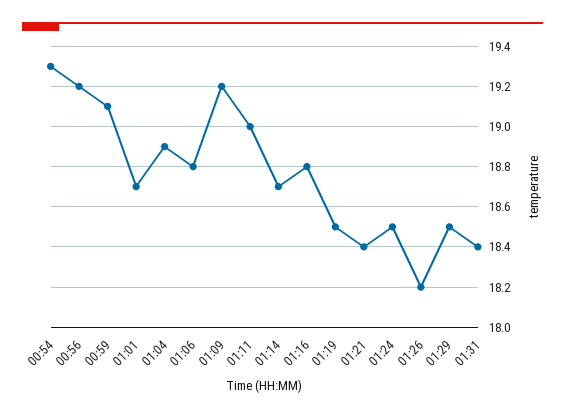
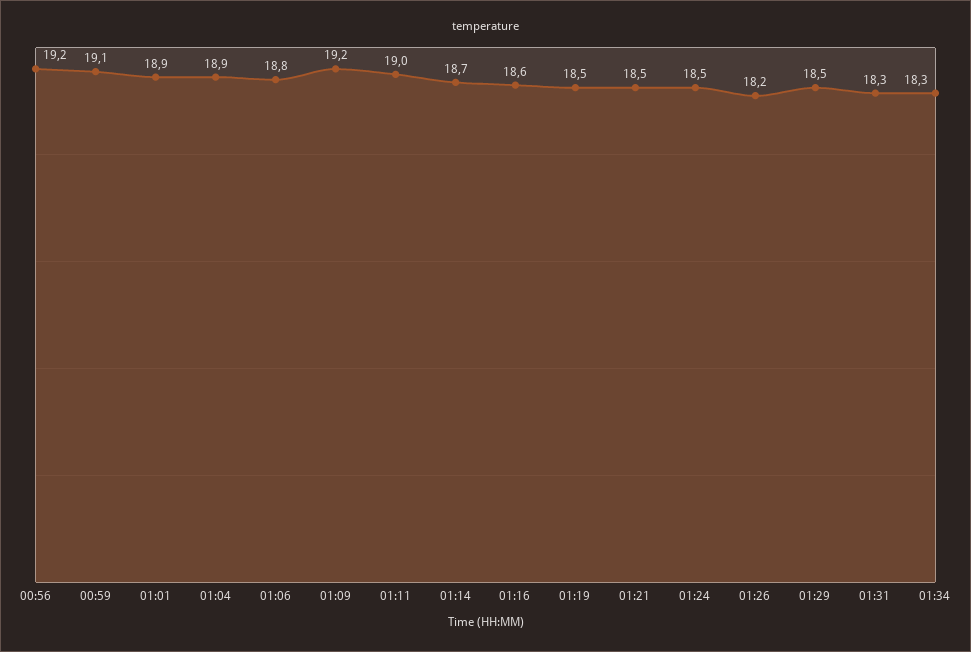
00:54: 19.3 -> none
01:01: 18.7 -> 18.9
01:16: 18.8 -> 18.6
01:21: 18.4 -> 18.5
01:31: 18.4 -> 18.3
01:34: none -> 18.3

